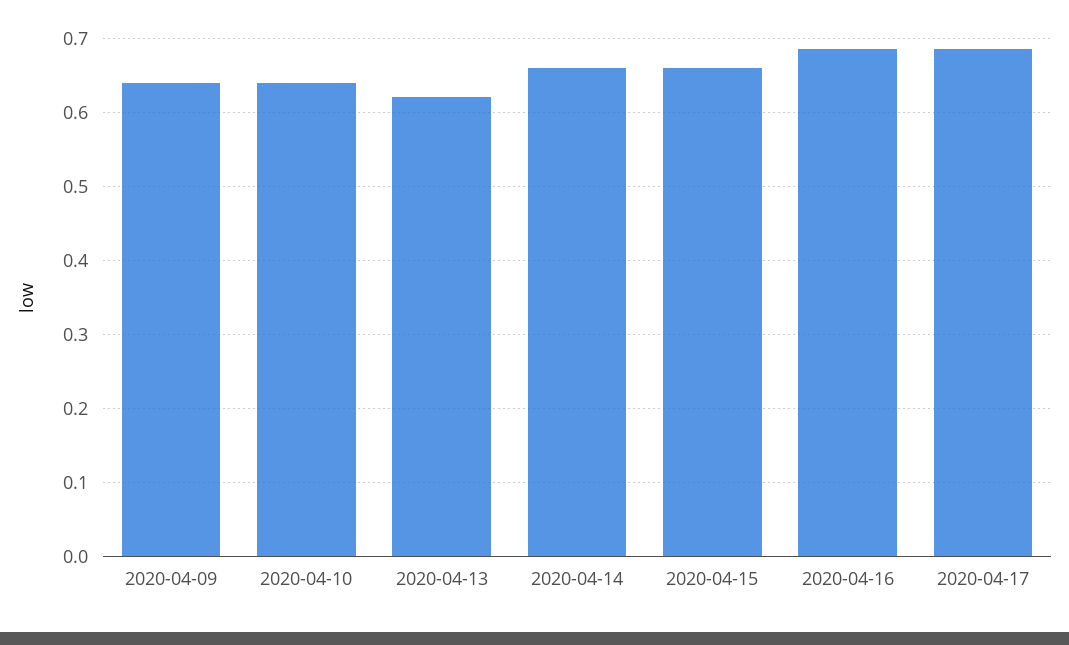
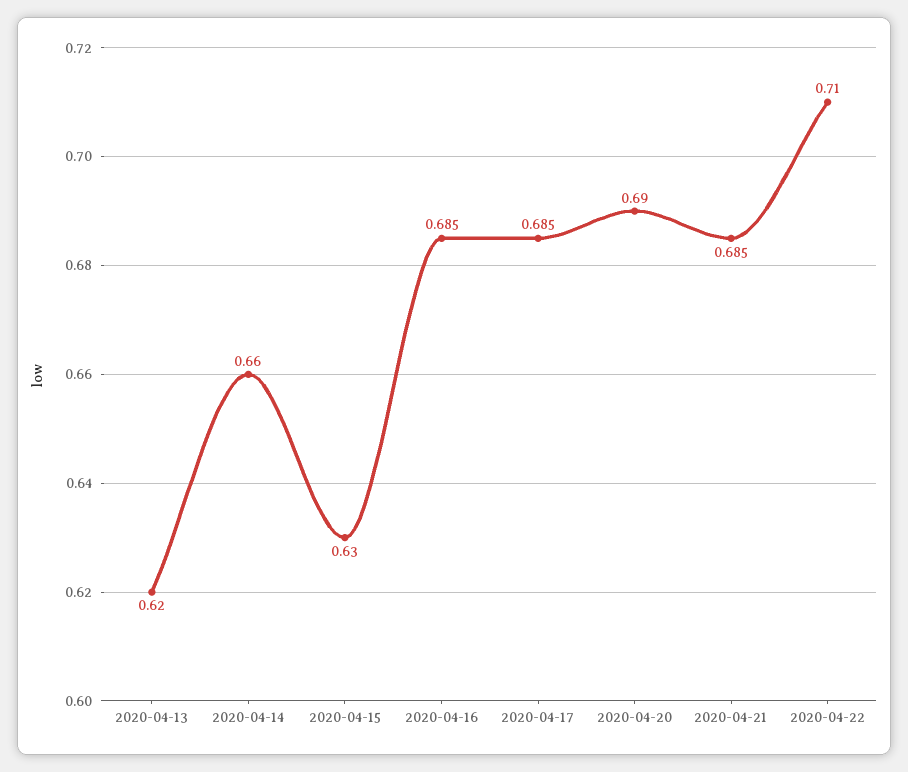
2020-04-09: 0.64 -> none
2020-04-10: 0.64 -> none
2020-04-15: 0.66 -> 0.63
2020-04-20: none -> 0.69
2020-04-21: none -> 0.685
2020-04-22: none -> 0.71

